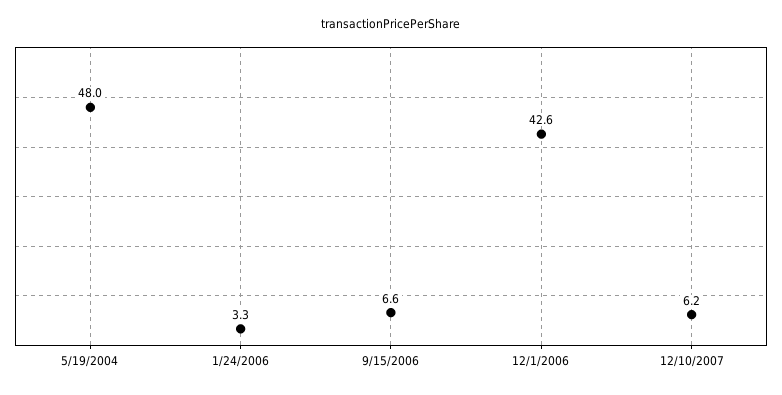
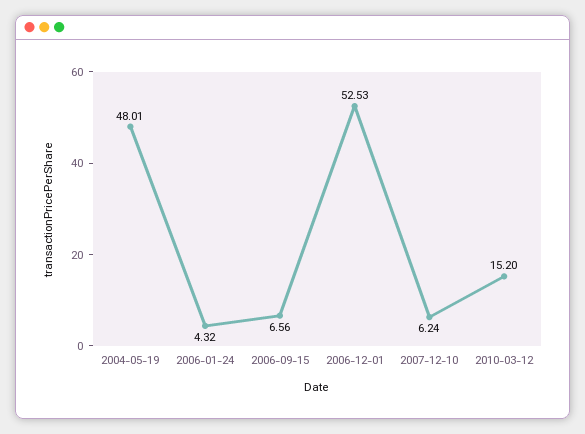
1/24/2006: 3.3 -> 4.32
12/1/2006: 42.6 -> 52.53
2010-03-12: none -> 15.2

